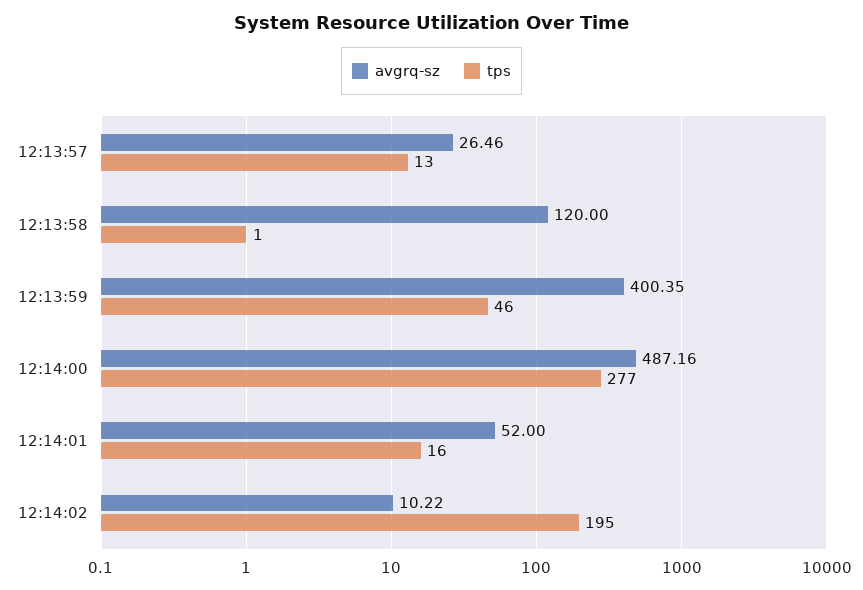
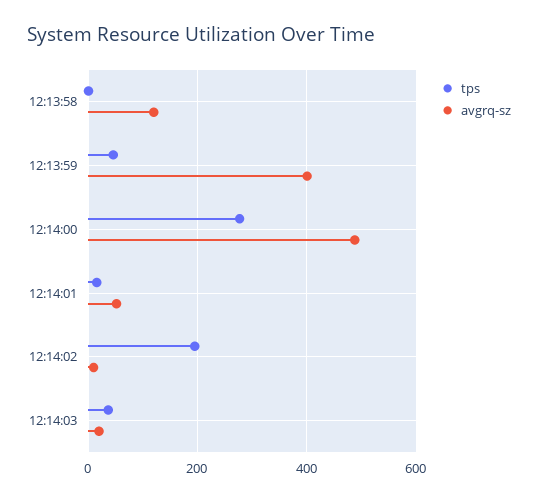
avgrq-sz, 12:13:57: 26.46 -> none
tps, 12:13:57: 13 -> none
tps, 12:14:03: none -> 40
avgrq-sz, 12:14:03: none -> 20

